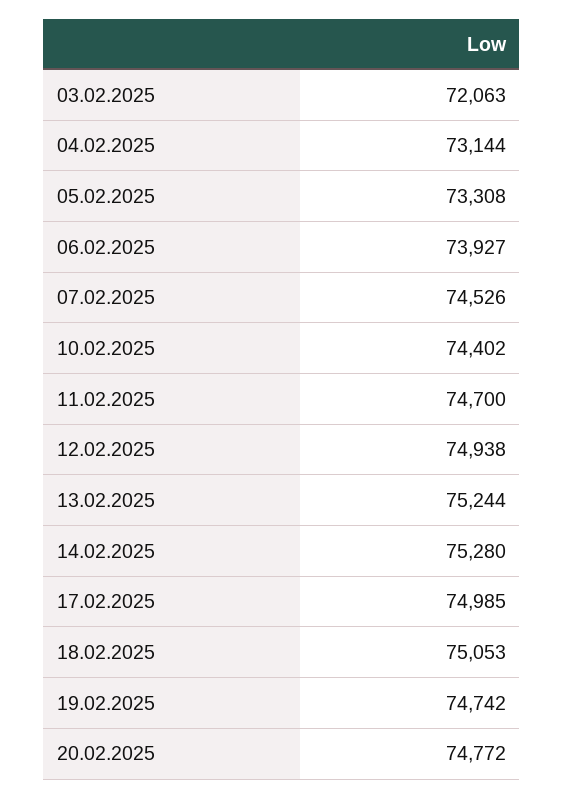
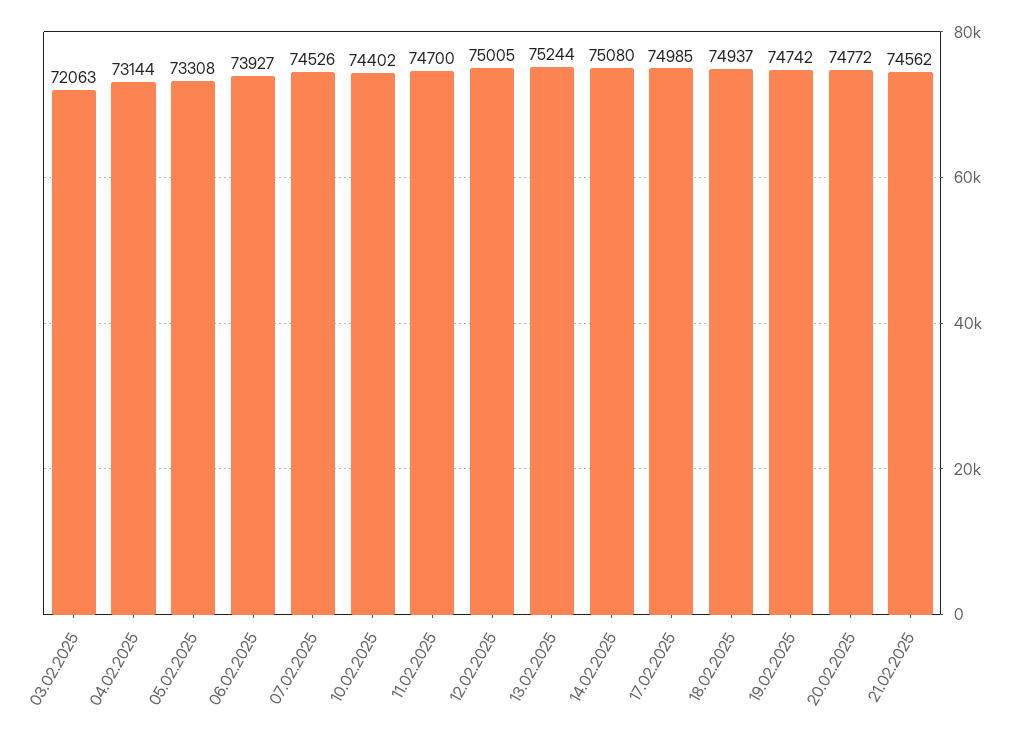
12.02.2025: 74938 -> 75005
14.02.2025: 75280 -> 75080
18.02.2025: 75053 -> 74937
21.02.2025: none -> 74562

